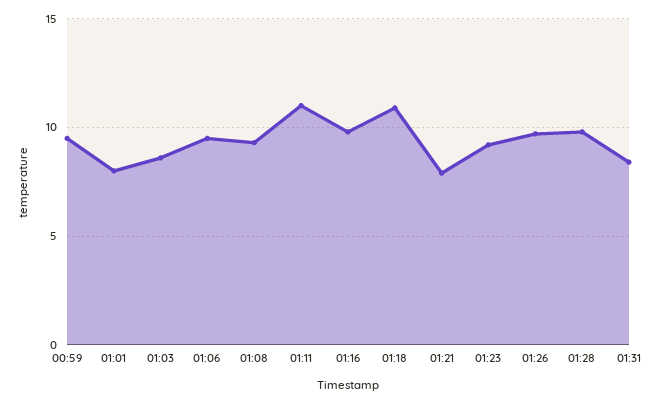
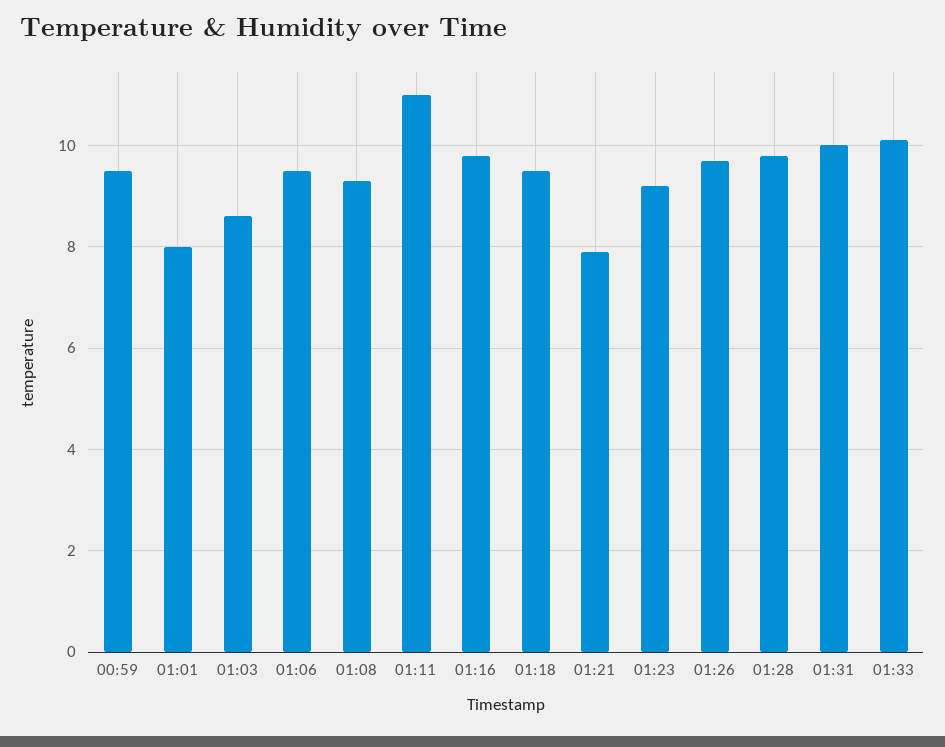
01:18: 11 -> 9.5
01:31: 8.5 -> 10
01:33: none -> 10

